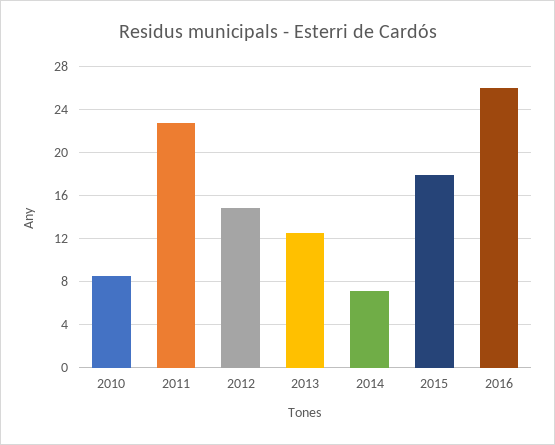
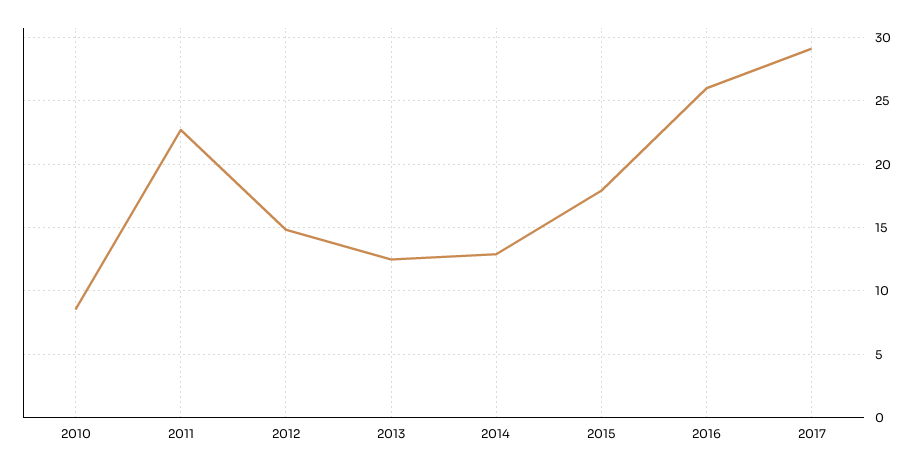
2014: 7 -> 13
2017: none -> 29

